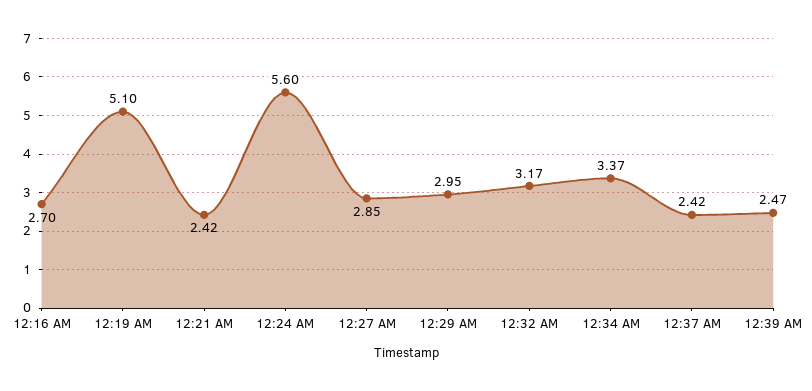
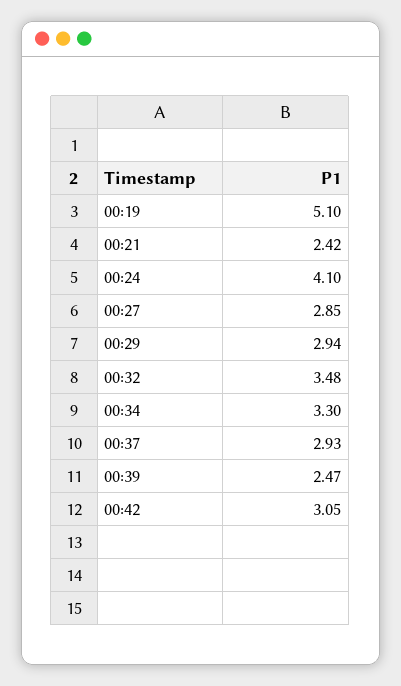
12:16 AM: 2.7 -> none
12:24 AM: 5.6 -> 4.1
12:29 AM: 2.95 -> 2.94
12:32 AM: 3.17 -> 3.48
12:34 AM: 3.37 -> 3.3
12:37 AM: 2.42 -> 2.93
00:42: none -> 3.05

